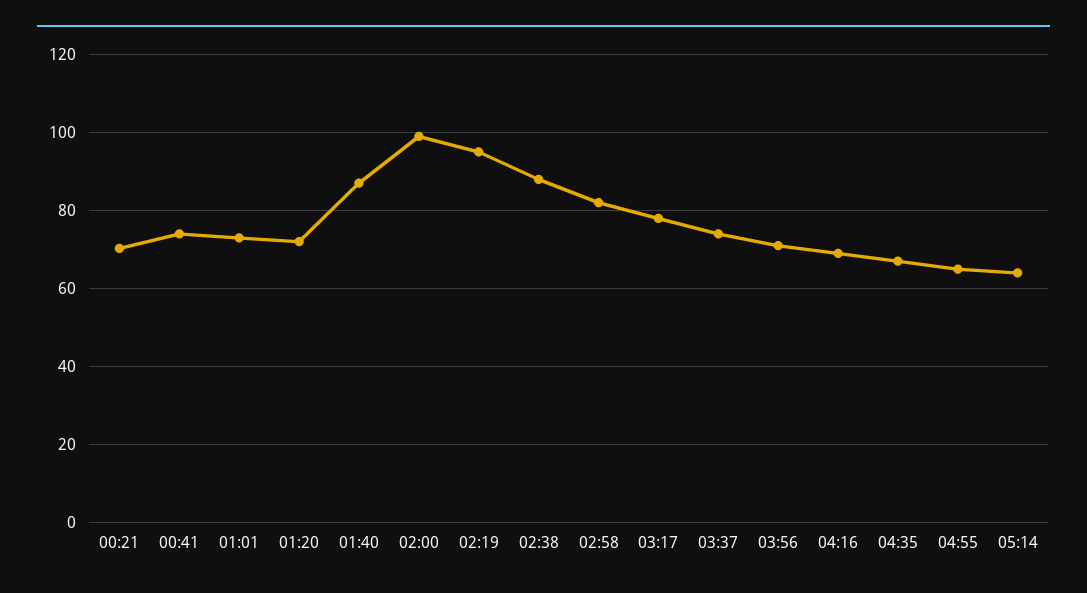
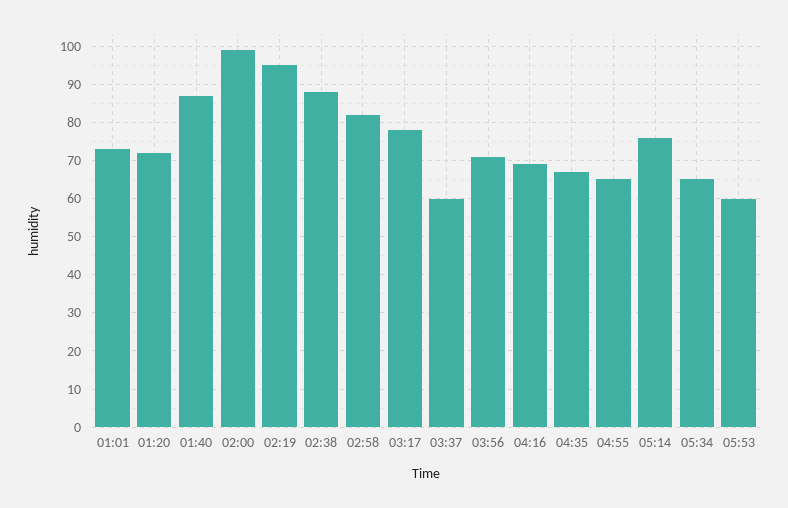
00:21: 70 -> none
00:41: 74 -> none
03:37: 74 -> 60
05:14: 64 -> 75
05:34: none -> 65
05:53: none -> 60

